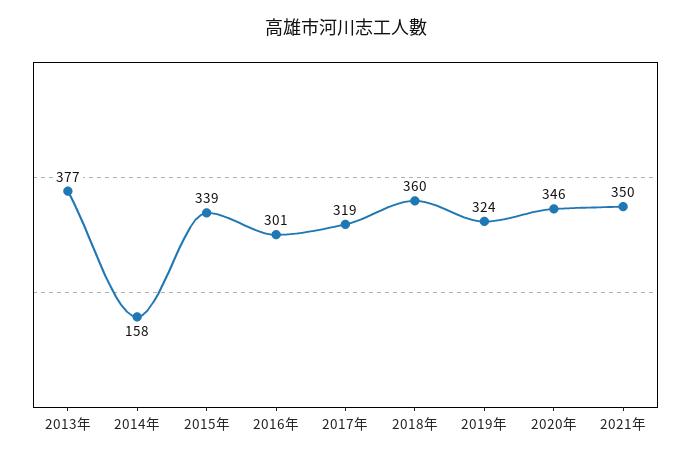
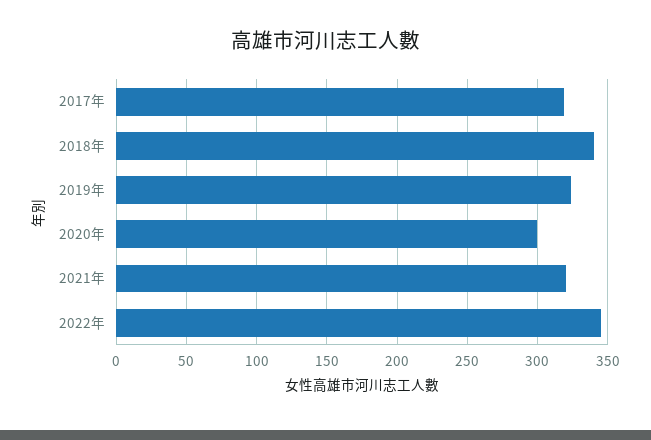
2013年: 377 -> none
2014年: 158 -> none
2015年: 339 -> none
2016年: 301 -> none
2018年: 360 -> 340
2020年: 346 -> 300
2021年: 350 -> 320
2022年: none -> 345

